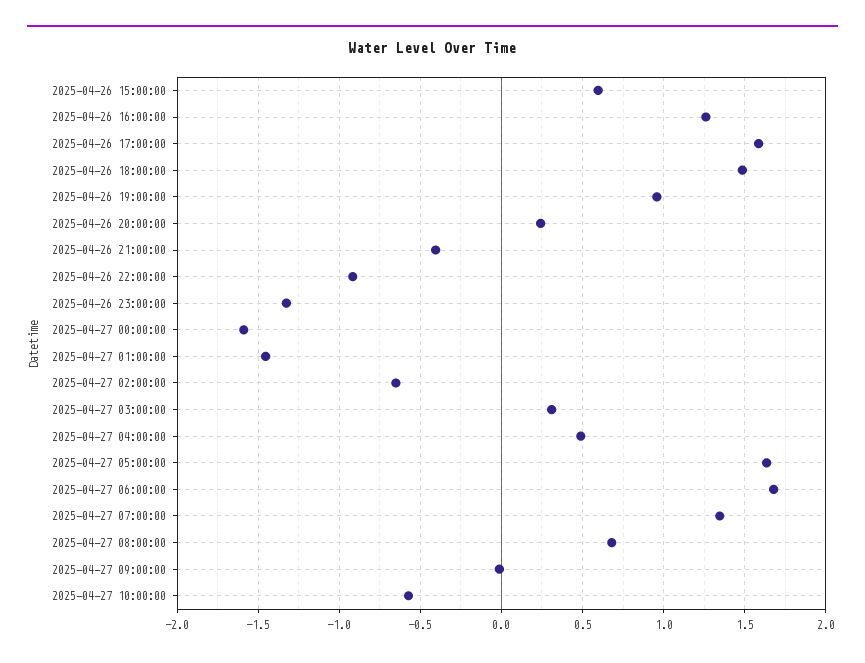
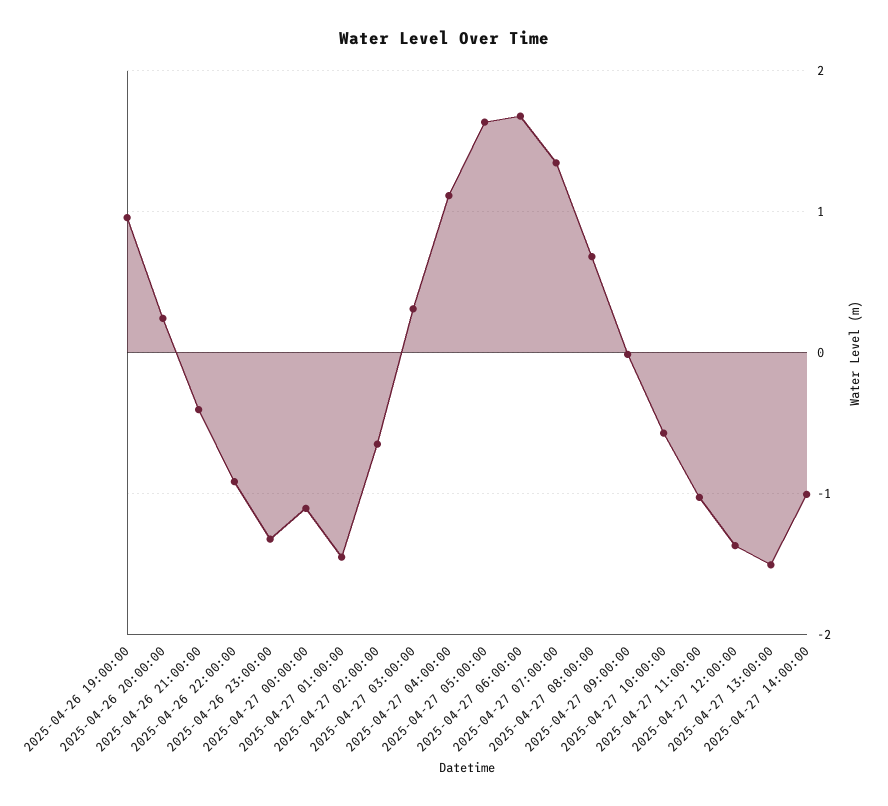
2025-04-26 15:00:00: 0.6 -> none
2025-04-26 16:00:00: 1.25 -> none
2025-04-26 17:00:00: 1.6 -> none
2025-04-26 18:00:00: 1.5 -> none
2025-04-27 00:00:00: -1.6 -> -1.1
2025-04-27 04:00:00: 0.5 -> 1.1
2025-04-27 11:00:00: none -> -1
2025-04-27 12:00:00: none -> -1.4
2025-04-27 13:00:00: none -> -1.5
2025-04-27 14:00:00: none -> -1

